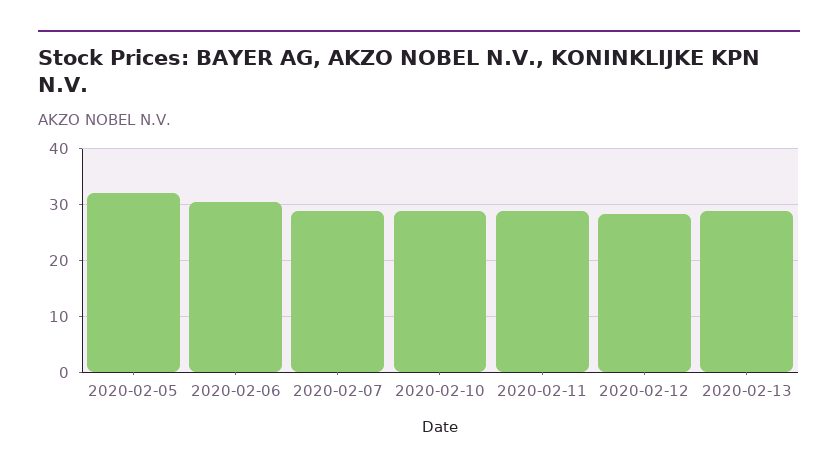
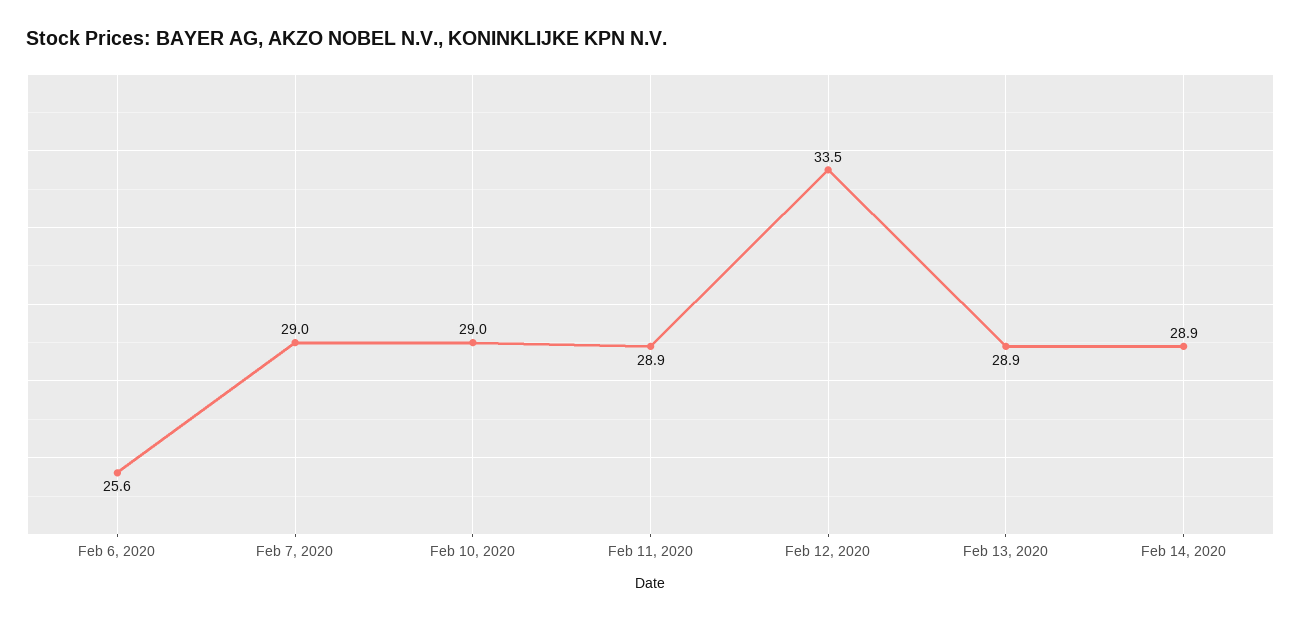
2020-02-05: 32 -> none
2020-02-06: 30 -> 25.6
2020-02-12: 28 -> 33.5
Feb 14, 2020: none -> 28.9

